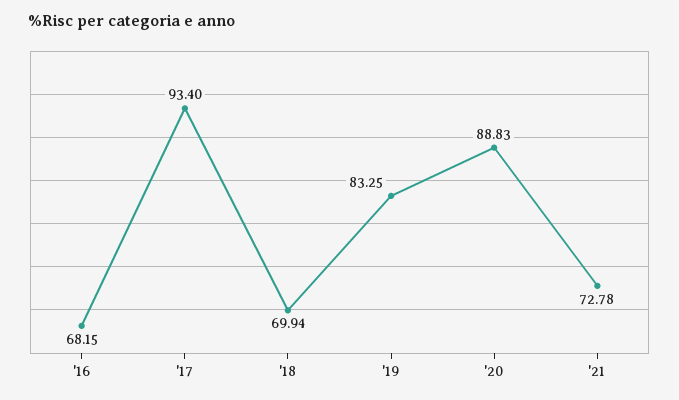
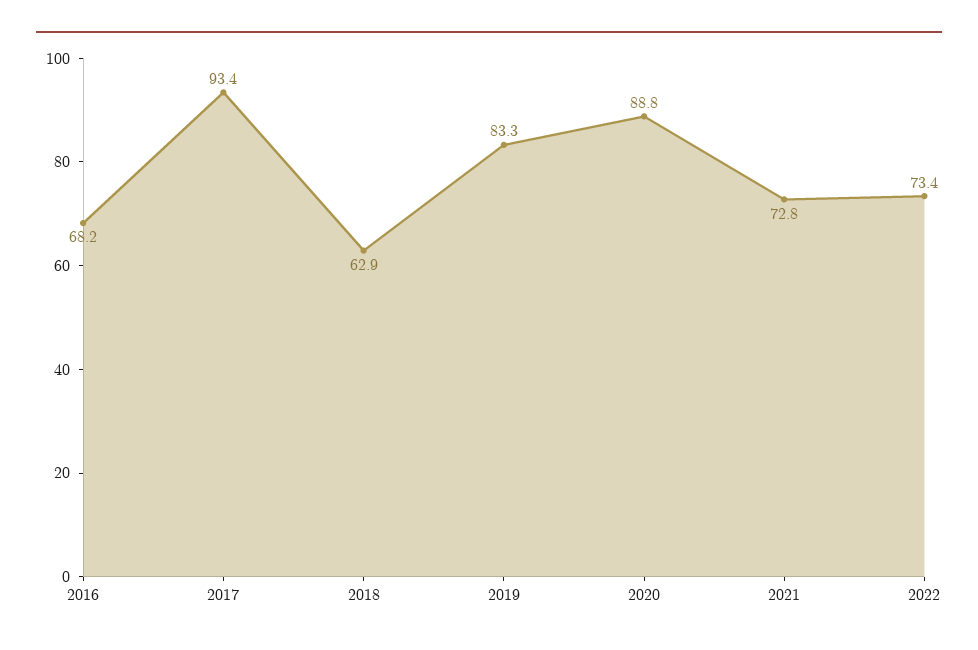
'18: 69.94 -> 62.9
2022: none -> 73.4

